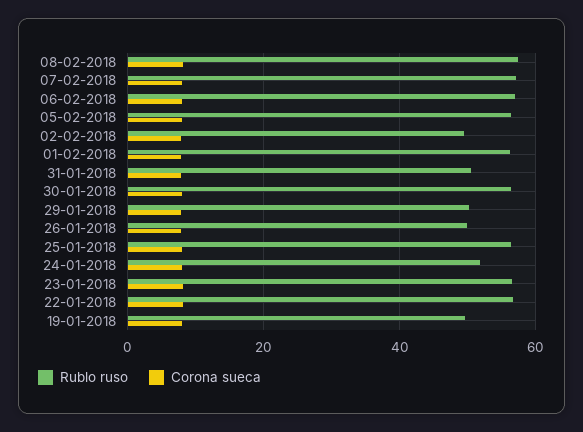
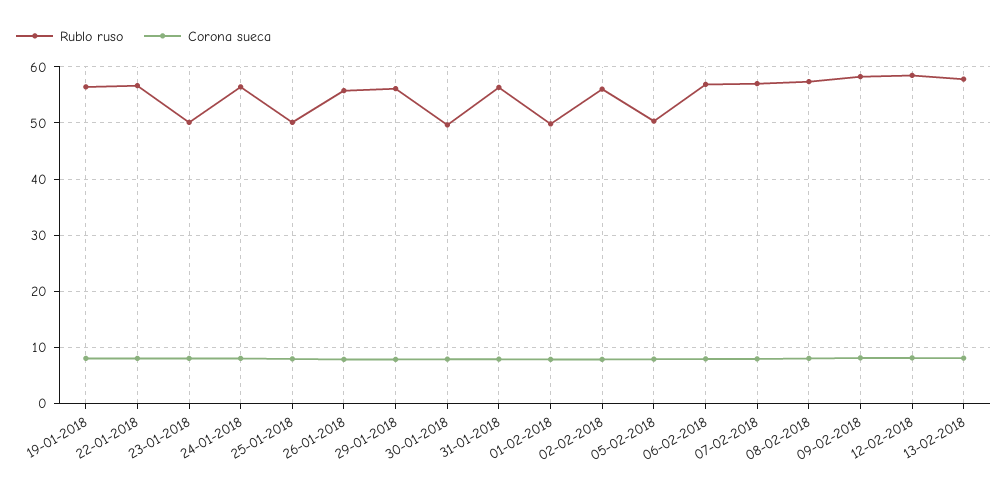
Rublo ruso, 05-02-2018: 56 -> 50
Rublo ruso, 02-02-2018: 50 -> 56
Rublo ruso, 01-02-2018: 56 -> 50
Rublo ruso, 31-01-2018: 50 -> 56
Rublo ruso, 30-01-2018: 56 -> 50
Rublo ruso, 29-01-2018: 50 -> 56
Rublo ruso, 26-01-2018: 50 -> 56
Rublo ruso, 25-01-2018: 56 -> 50
Rublo ruso, 24-01-2018: 52 -> 56
Rublo ruso, 23-01-2018: 56 -> 50
Rublo ruso, 19-01-2018: 50 -> 56
Rublo ruso, 09-02-2018: none -> 58
Corona sueca, 09-02-2018: none -> 8
Rublo ruso, 12-02-2018: none -> 58
Corona sueca, 12-02-2018: none -> 8
Rublo ruso, 13-02-2018: none -> 58
Corona sueca, 13-02-2018: none -> 8

